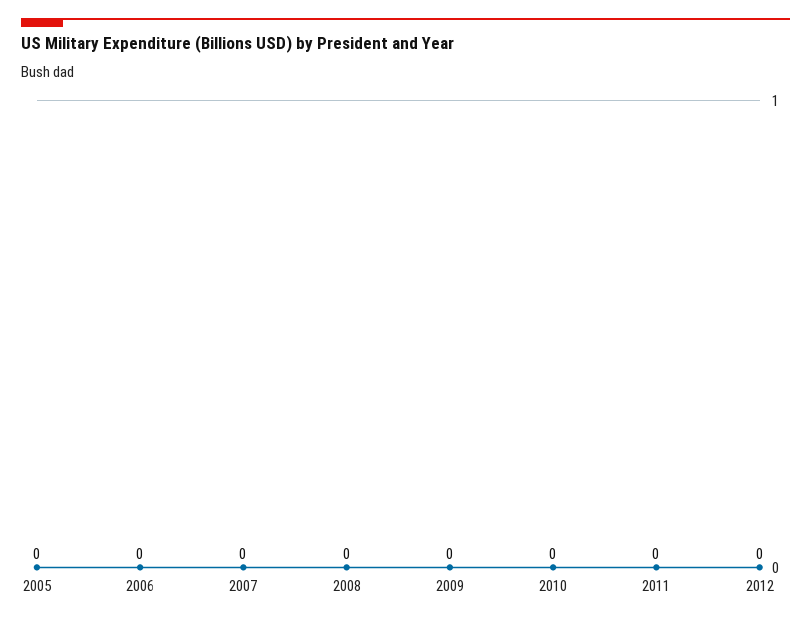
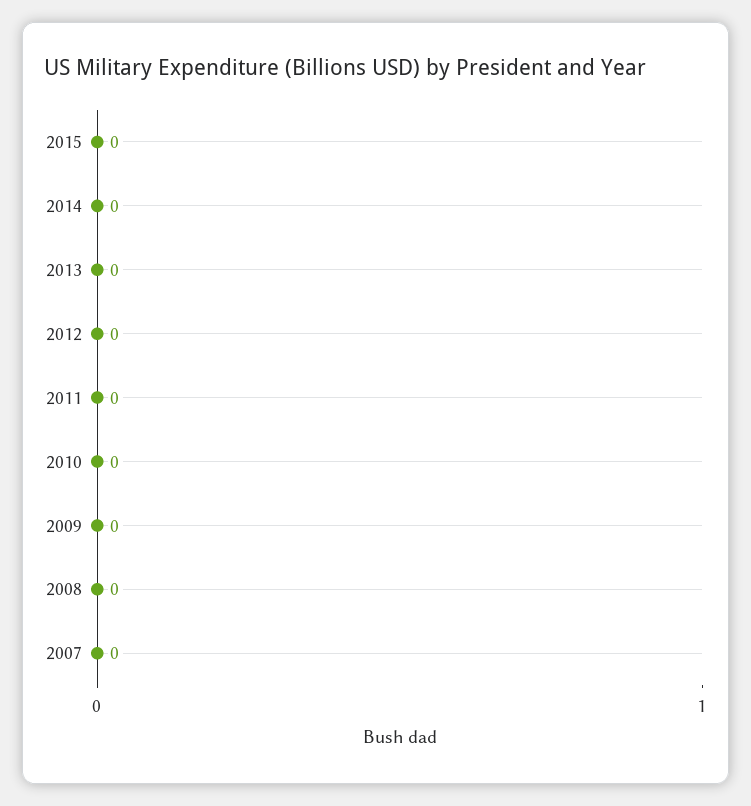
2005: 0 -> none
2006: 0 -> none
2015: none -> 0
2014: none -> 0
2013: none -> 0

